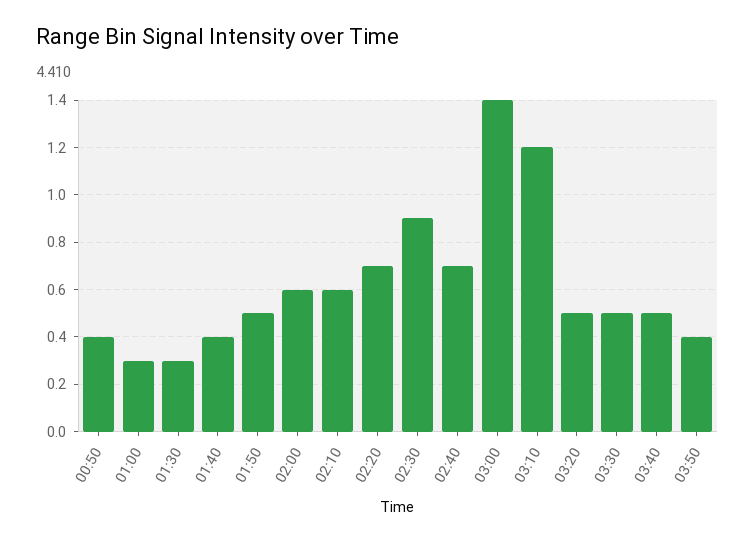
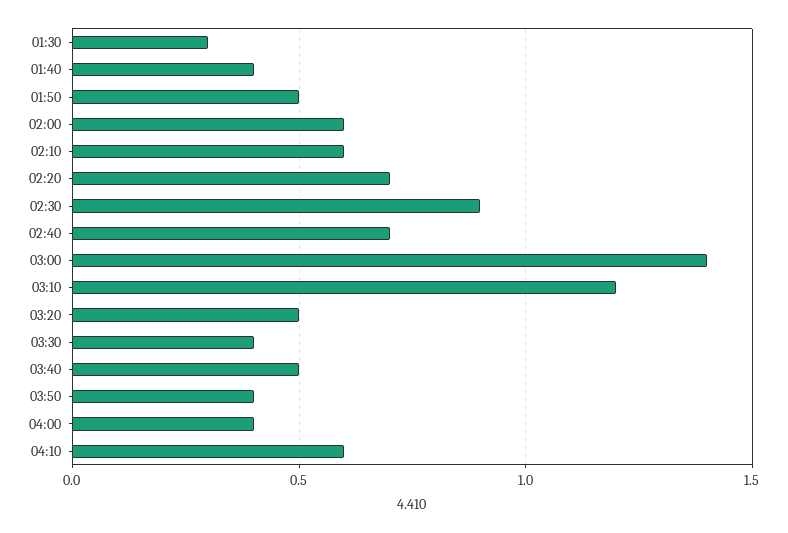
00:50: 0.4 -> none
01:00: 0.3 -> none
03:30: 0.5 -> 0.4
04:00: none -> 0.4
04:10: none -> 0.6

